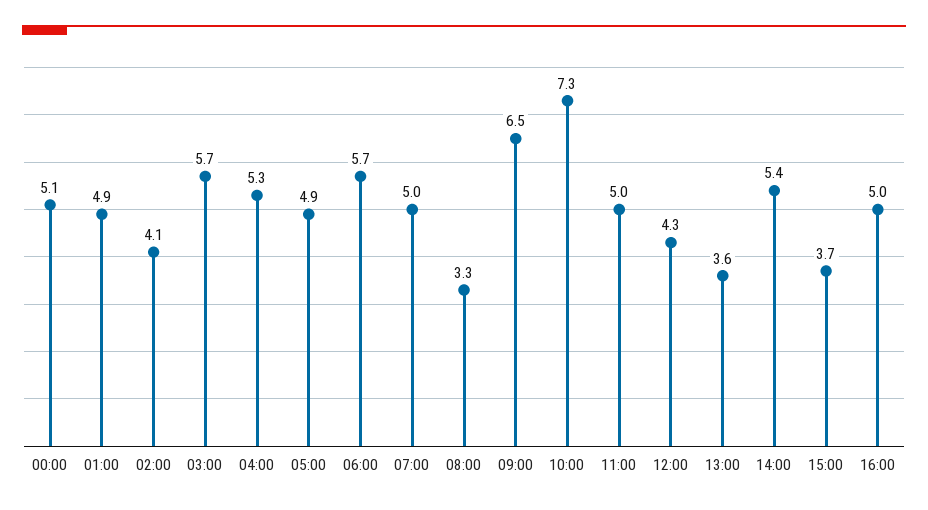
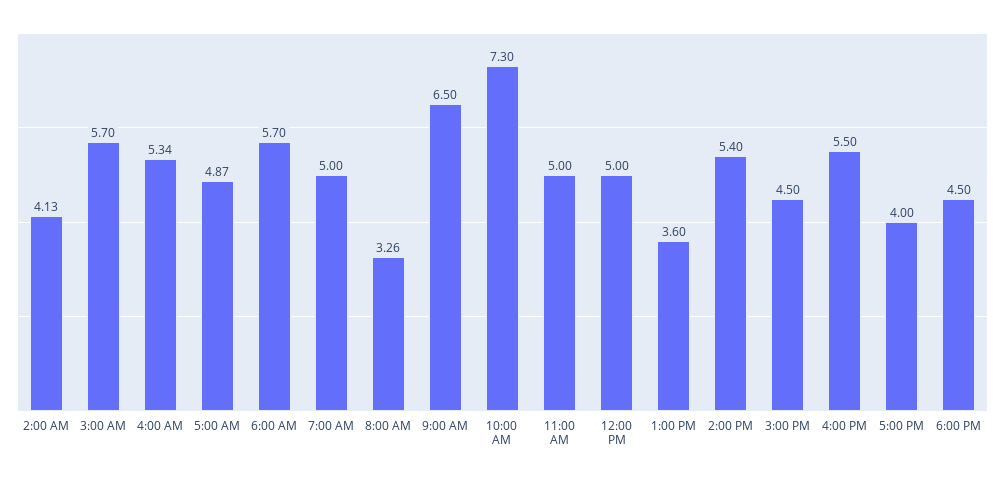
00:00: 5.1 -> none
01:00: 4.9 -> none
12:00: 4.3 -> 5
15:00: 3.7 -> 4.5
16:00: 5 -> 5.5
5:00 PM: none -> 4
6:00 PM: none -> 4.5

